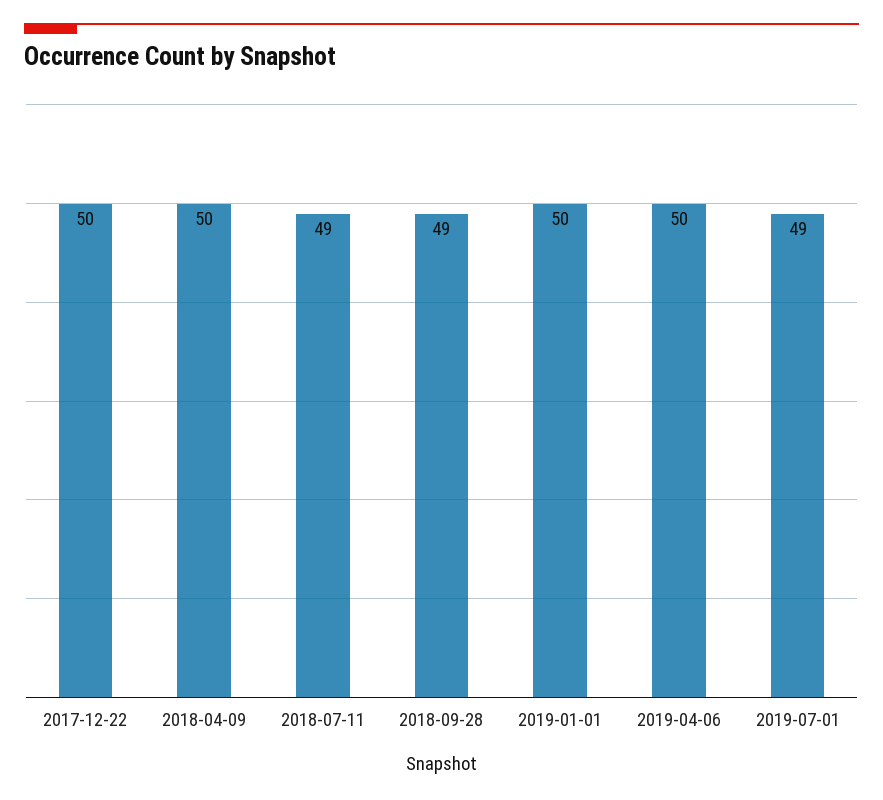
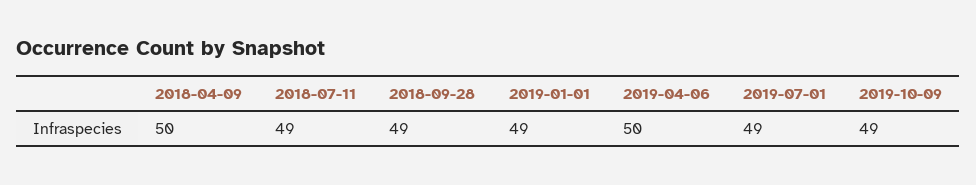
2017-12-22: 50 -> none
2019-01-01: 50 -> 49
2019-10-09: none -> 49

